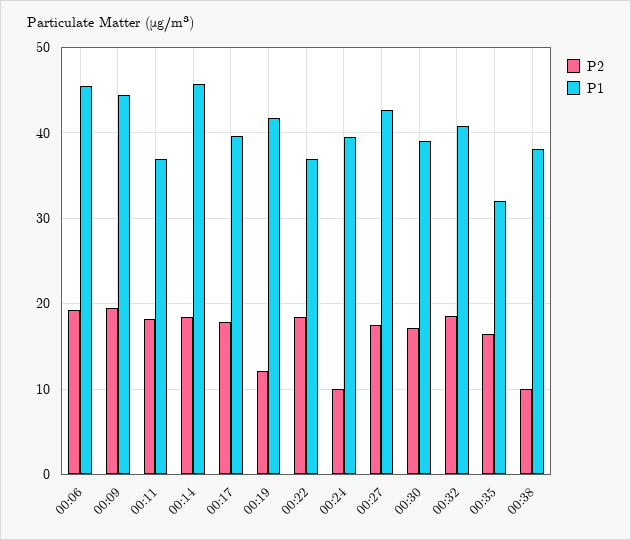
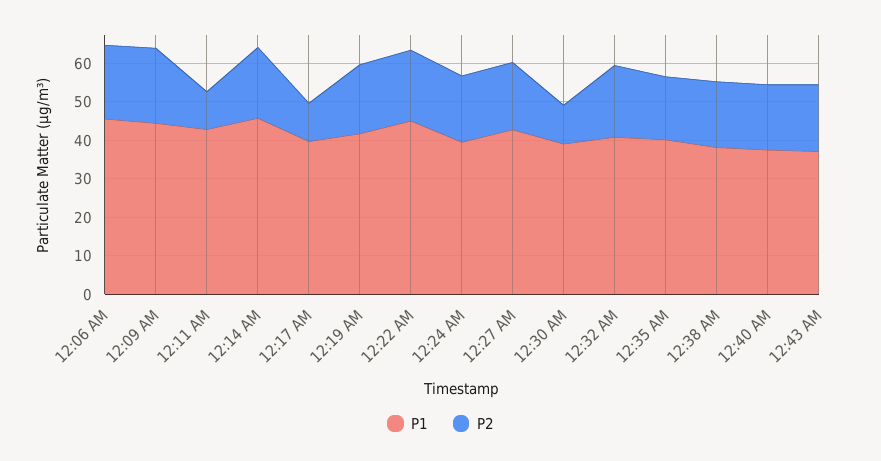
P2, 00:11: 18 -> 10
P1, 00:11: 37 -> 42.5
P2, 00:17: 18 -> 10
P2, 00:19: 12 -> 17.5
P1, 00:22: 37 -> 45
P2, 00:24: 10 -> 17.5
P2, 00:30: 17 -> 10
P1, 00:35: 32 -> 40
P2, 00:38: 10 -> 17.5
P1, 12:40 AM: none -> 37.5
P2, 12:40 AM: none -> 17.5
P1, 12:43 AM: none -> 37.5
P2, 12:43 AM: none -> 17.5

